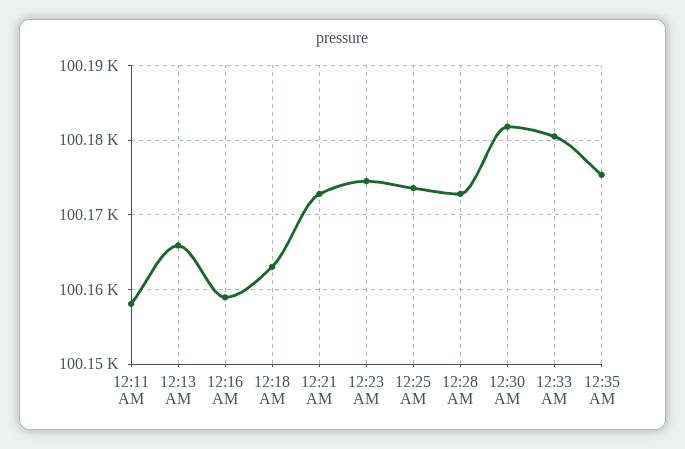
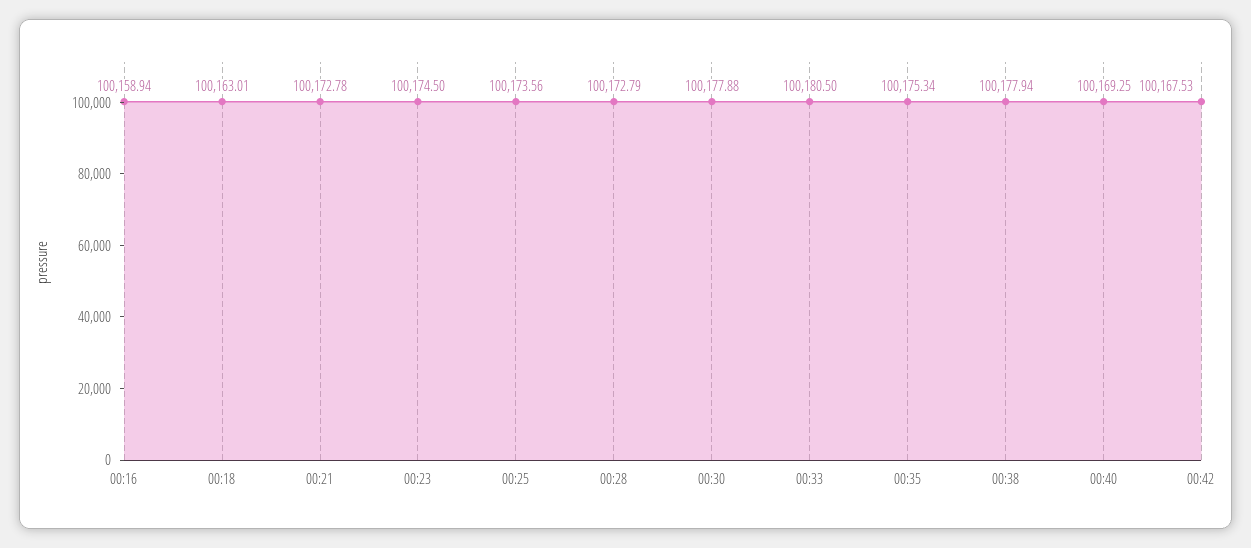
12:11 AM: 100158 -> none
12:13 AM: 100166 -> none
12:30 AM: 100182 -> 100177.88
00:38: none -> 100177.94
00:40: none -> 100169.25
00:42: none -> 100167.53

